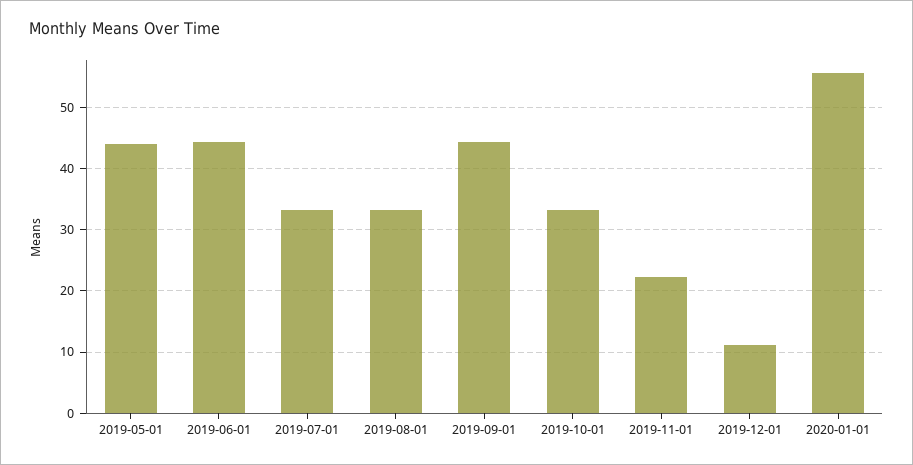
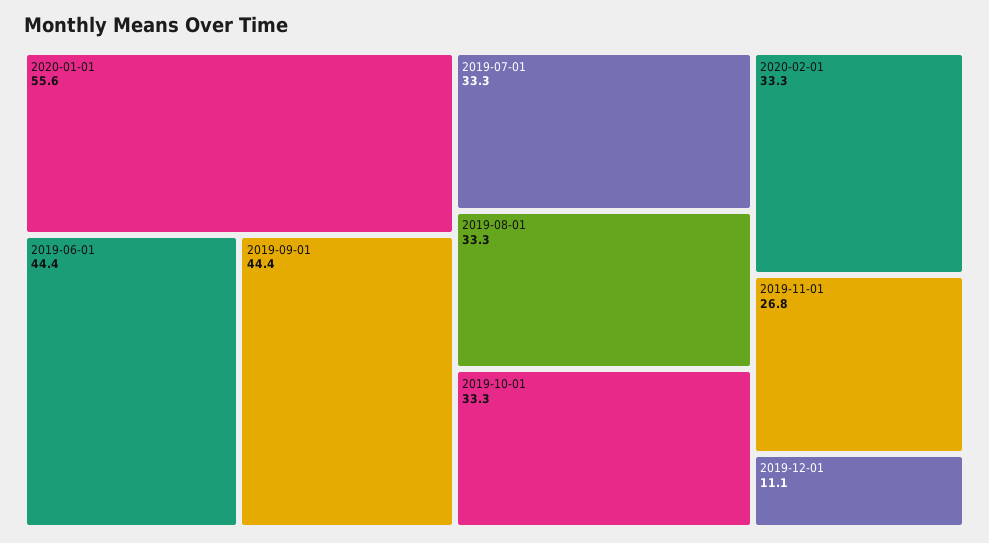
2019-05-01: 44 -> none
2019-11-01: 22 -> 26.8
2020-02-01: none -> 33.3

